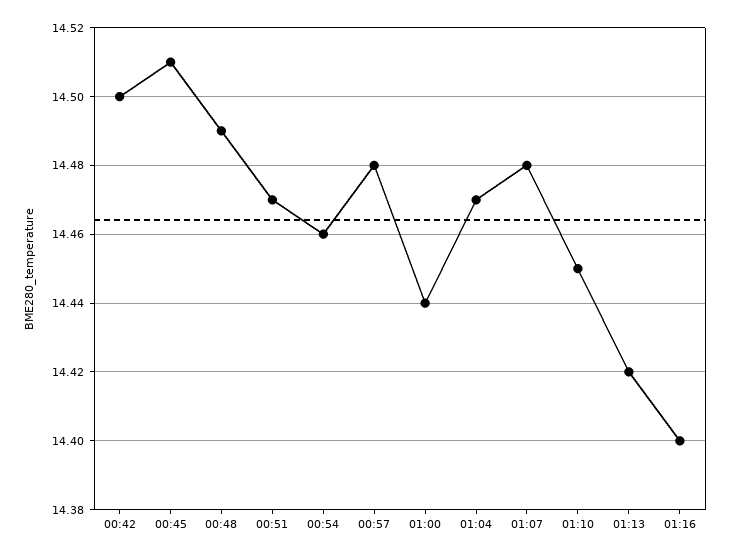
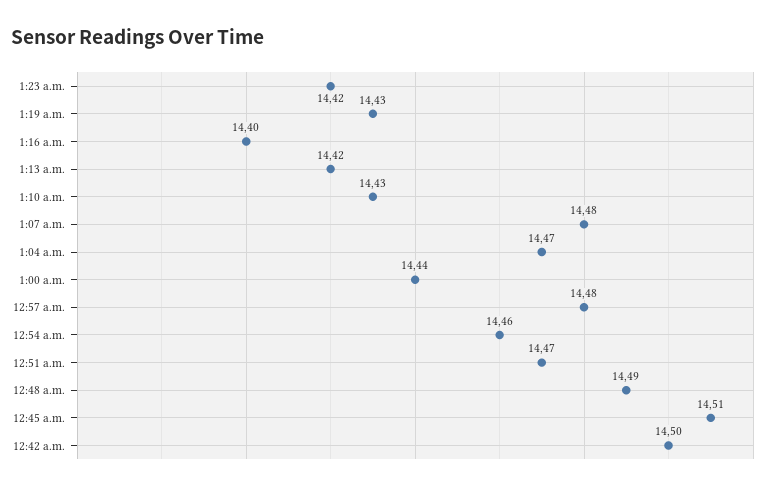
01:10: 14.45 -> 14.43
1:23 a.m.: none -> 14.42
1:19 a.m.: none -> 14.43

